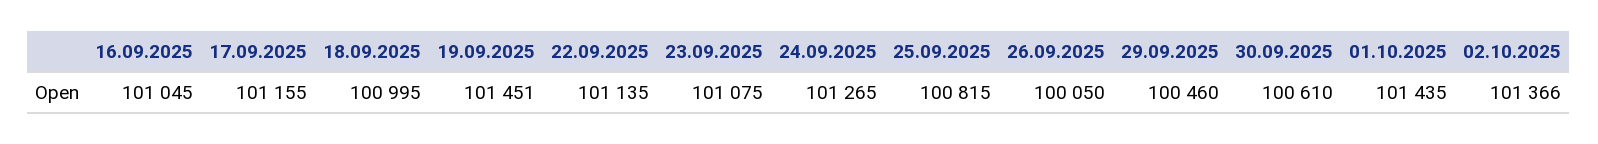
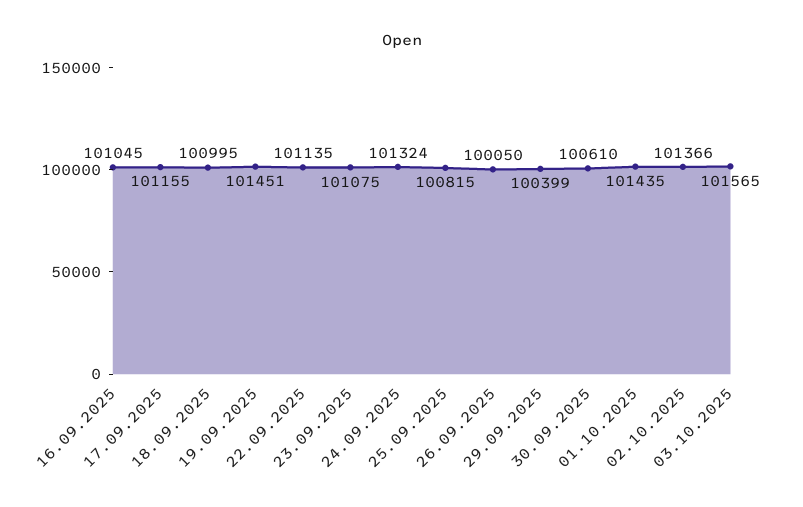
24.09.2025: 101265 -> 101324
29.09.2025: 100460 -> 100399
03.10.2025: none -> 101565

